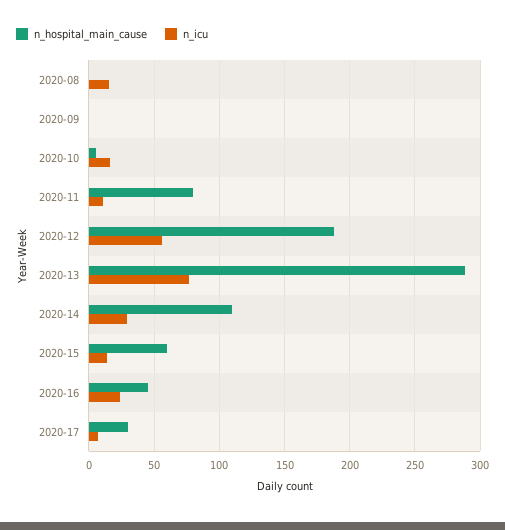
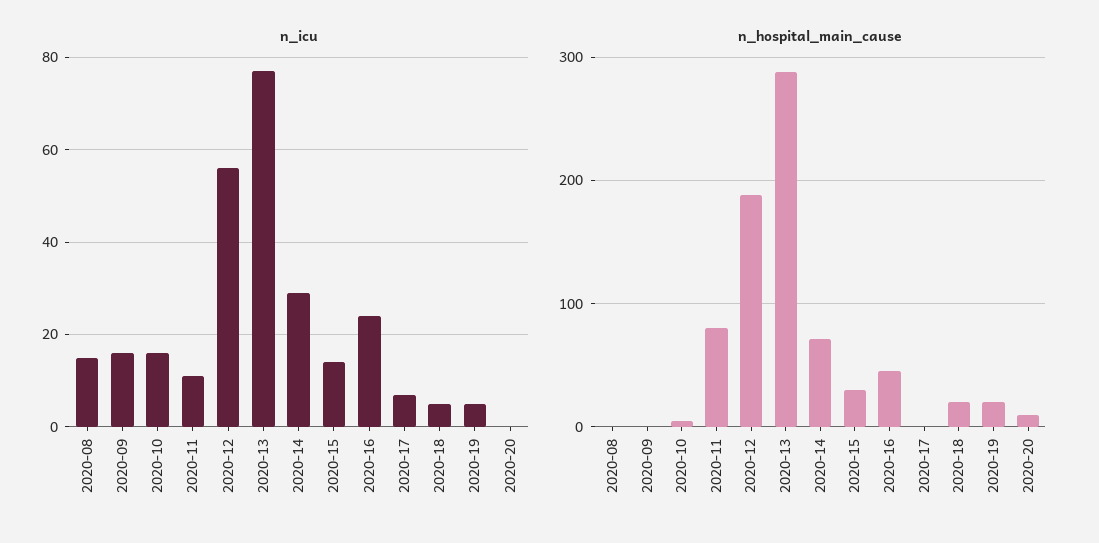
n_icu, 2020-09: 0 -> 15
n_hospital_main_cause, 2020-14: 110 -> 70
n_hospital_main_cause, 2020-15: 60 -> 30
n_hospital_main_cause, 2020-17: 30 -> 0
n_icu, 2020-18: none -> 5
n_icu, 2020-19: none -> 5
n_icu, 2020-20: none -> 0
n_hospital_main_cause, 2020-18: none -> 20
n_hospital_main_cause, 2020-19: none -> 20
n_hospital_main_cause, 2020-20: none -> 10

